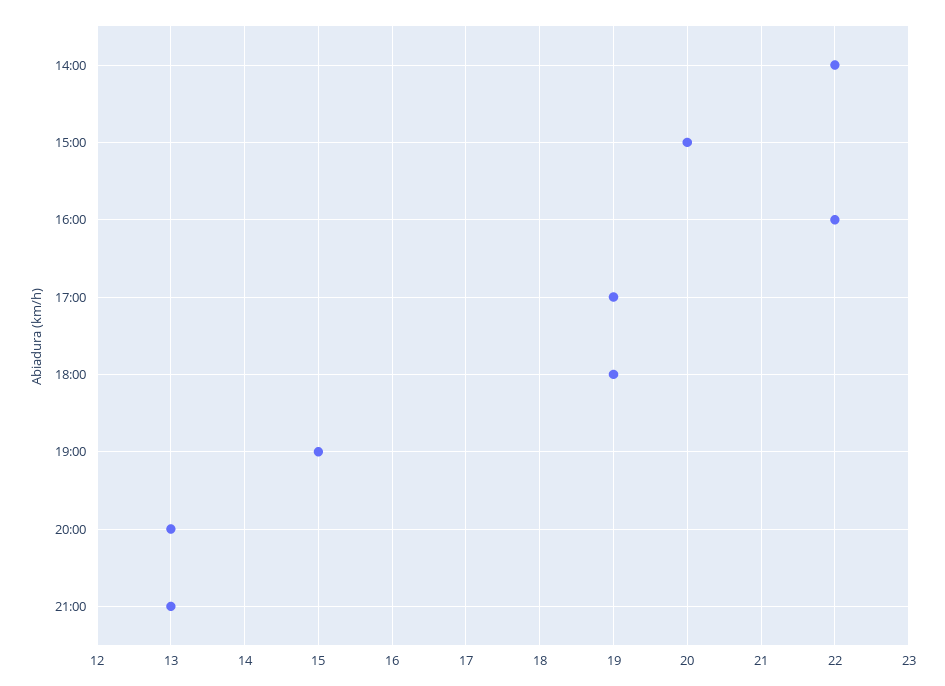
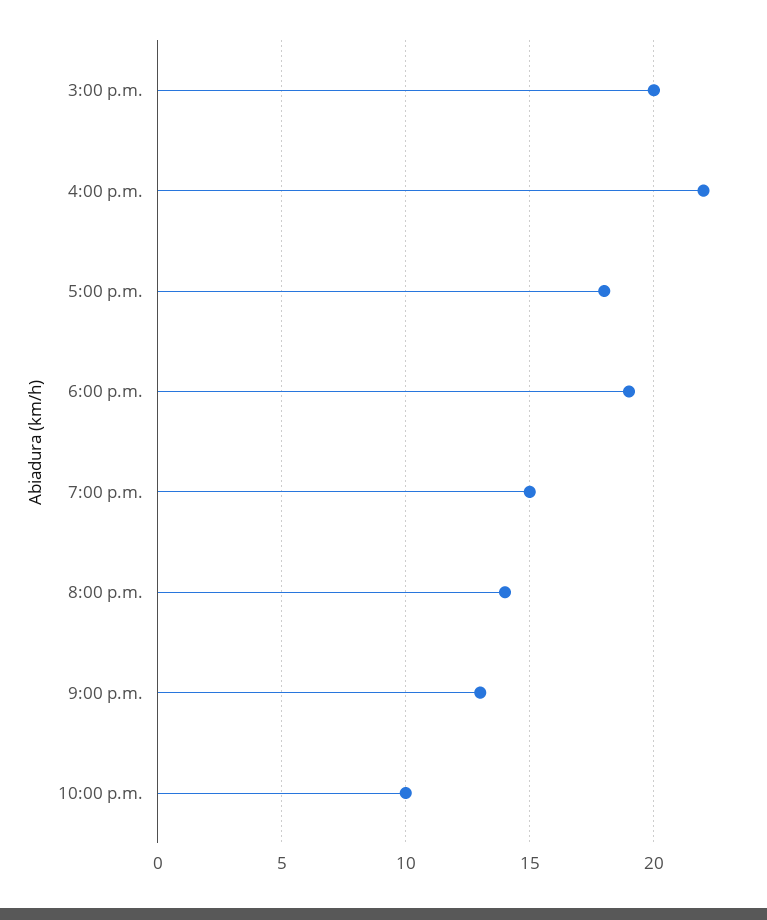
14:00: 22 -> none
17:00: 19 -> 18
20:00: 13 -> 14
10:00 p.m.: none -> 10

